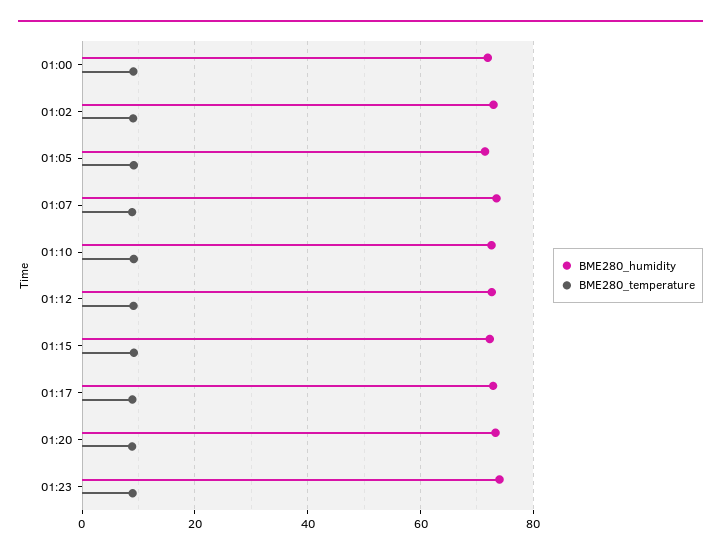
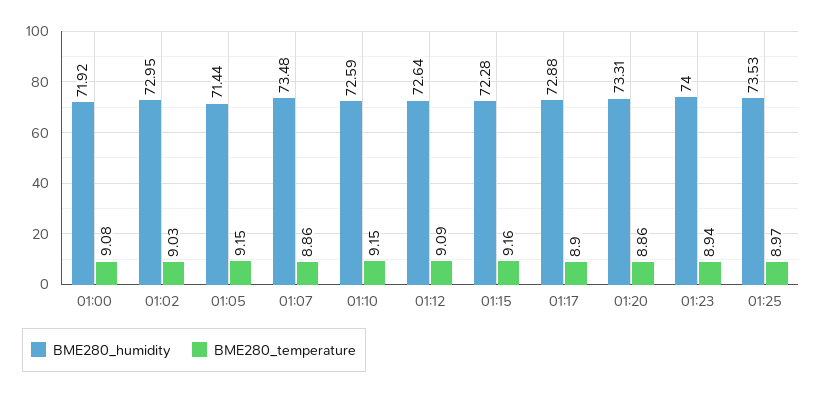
BME280_humidity, 01:25: none -> 73.53
BME280_temperature, 01:25: none -> 8.97

